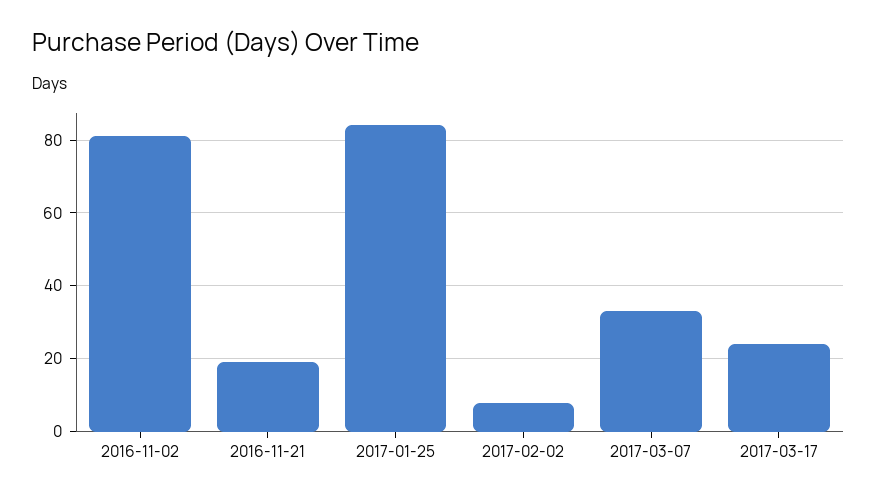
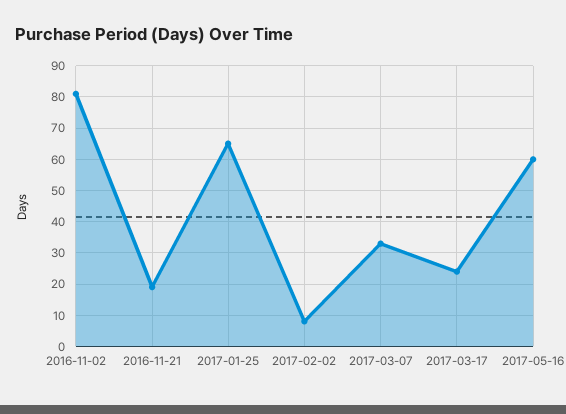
2017-01-25: 85 -> 65
2017-05-16: none -> 60

